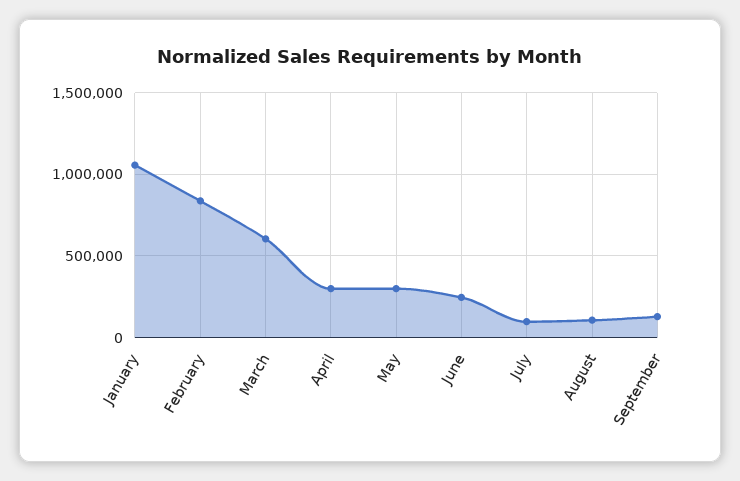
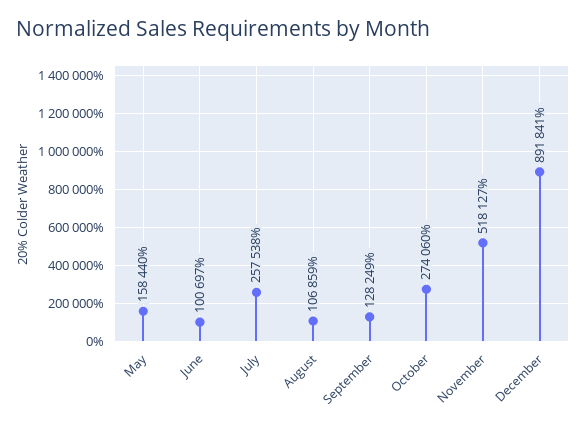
January: 1050000 -> none
February: 850000 -> none
March: 600000 -> none
April: 300000 -> none
May: 300000 -> 158440
June: 250000 -> 100697
July: 100000 -> 257538
October: none -> 274060
November: none -> 518127
December: none -> 891841

